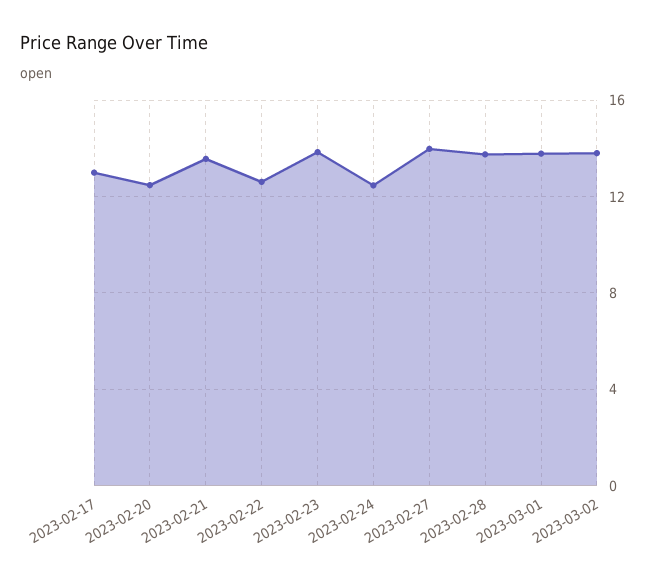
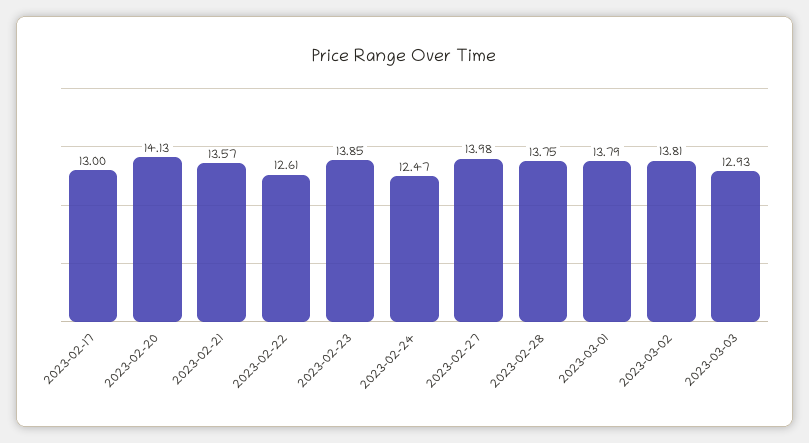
2023-02-20: 12.5 -> 14.13
2023-03-03: none -> 12.93

